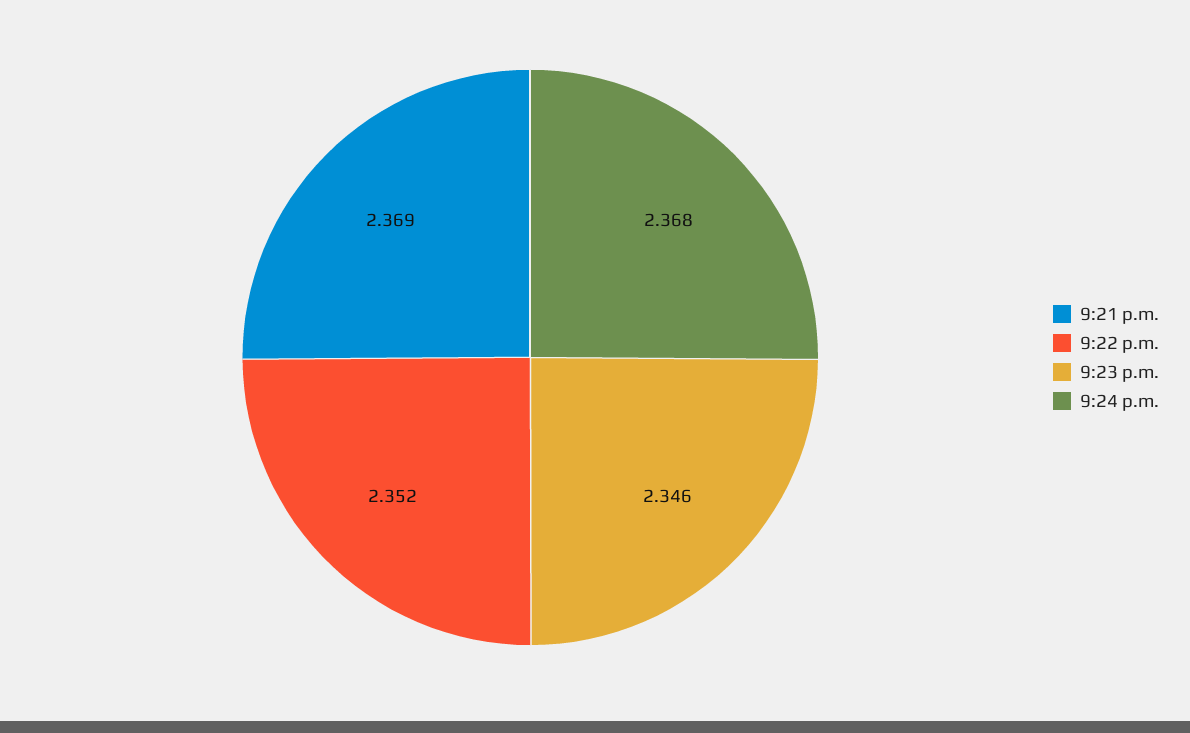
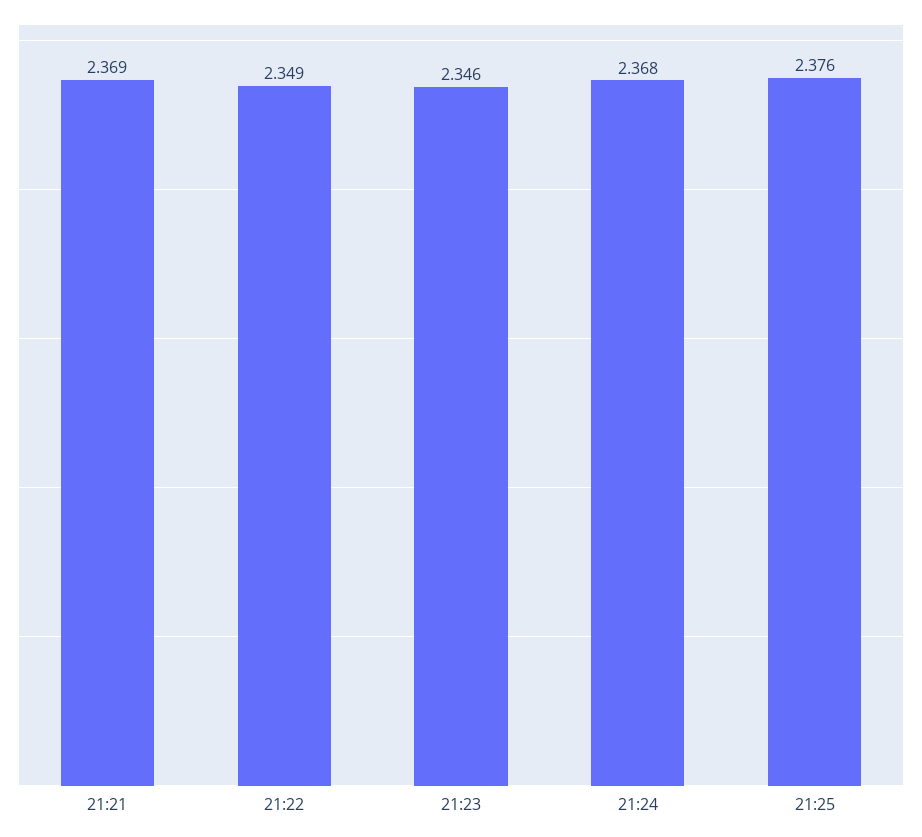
9:22 p.m.: 2.352 -> 2.349
21:25: none -> 2.376

